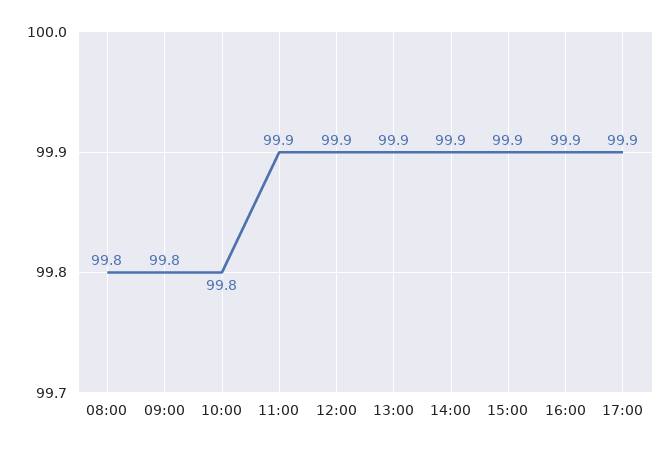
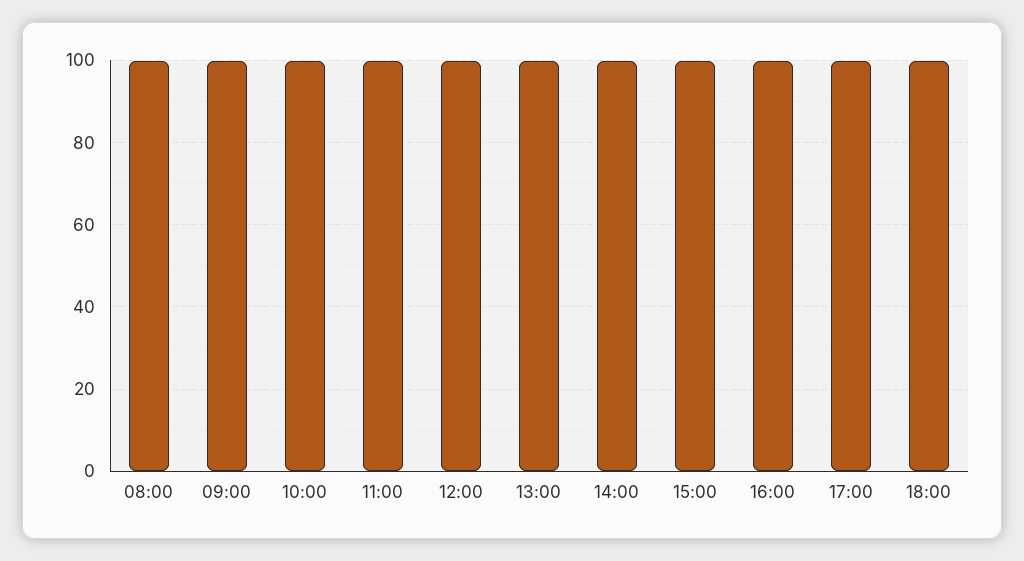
18:00: none -> 100

